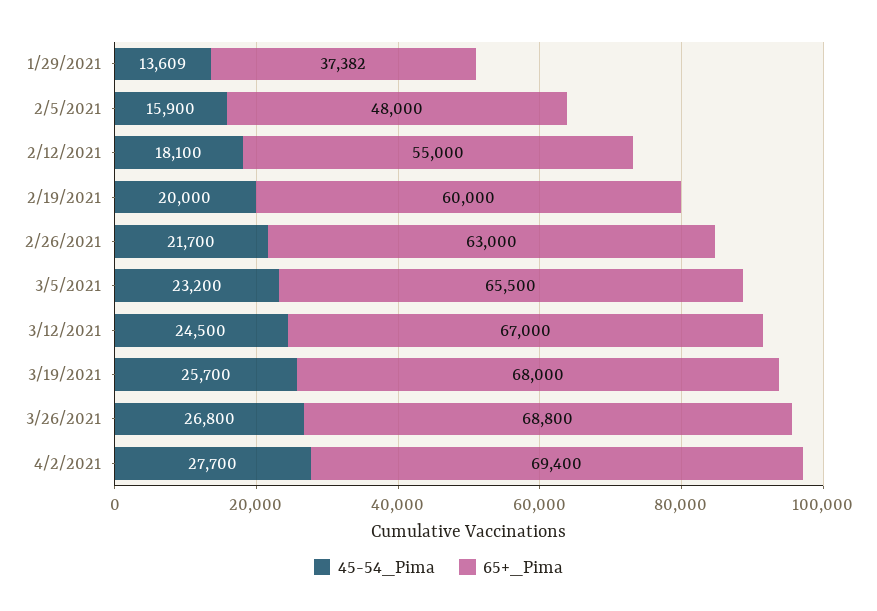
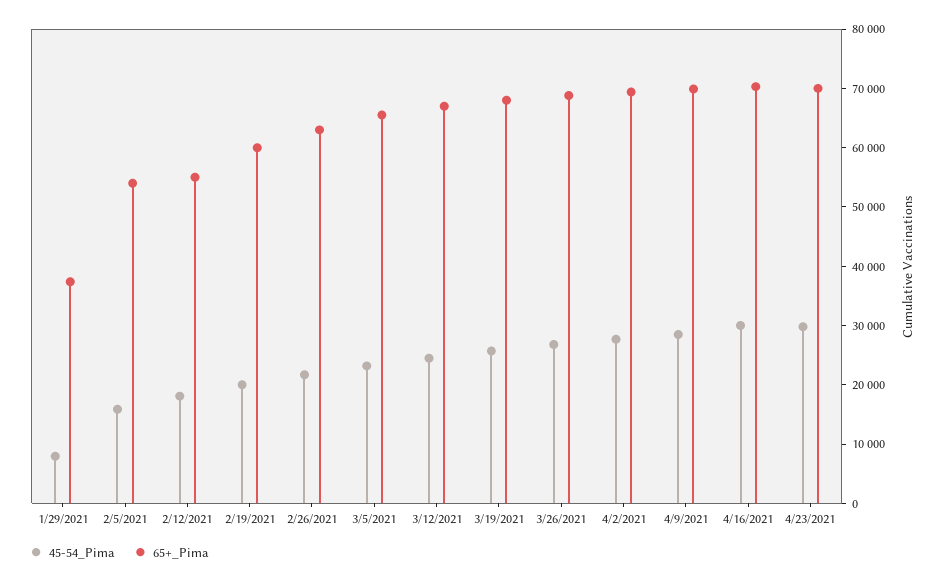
45-54_Pima, 1/29/2021: 13609 -> 8000
65+_Pima, 2/5/2021: 48000 -> 54000
45-54_Pima, 4/9/2021: none -> 28000
65+_Pima, 4/9/2021: none -> 70000
45-54_Pima, 4/16/2021: none -> 30000
65+_Pima, 4/16/2021: none -> 70000
45-54_Pima, 4/23/2021: none -> 30000
65+_Pima, 4/23/2021: none -> 70000

